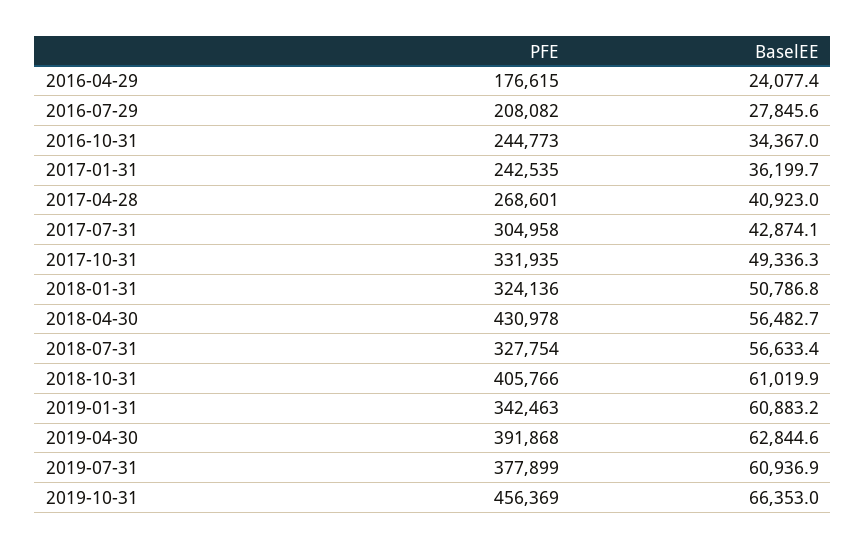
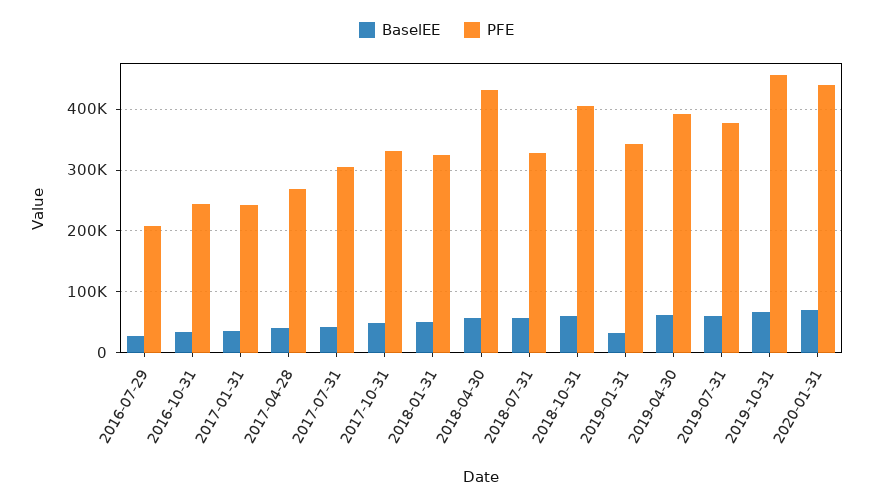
PFE, 2016-04-29: 176615 -> none
BaselEE, 2016-04-29: 24077.4 -> none
BaselEE, 2019-01-31: 60883.2 -> 30000
BaselEE, 2020-01-31: none -> 70000
PFE, 2020-01-31: none -> 440000

